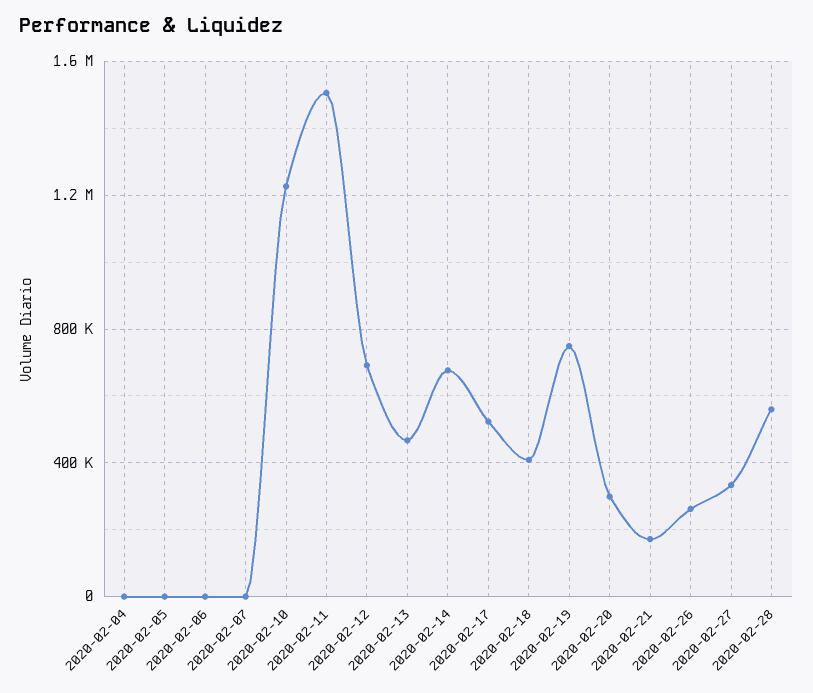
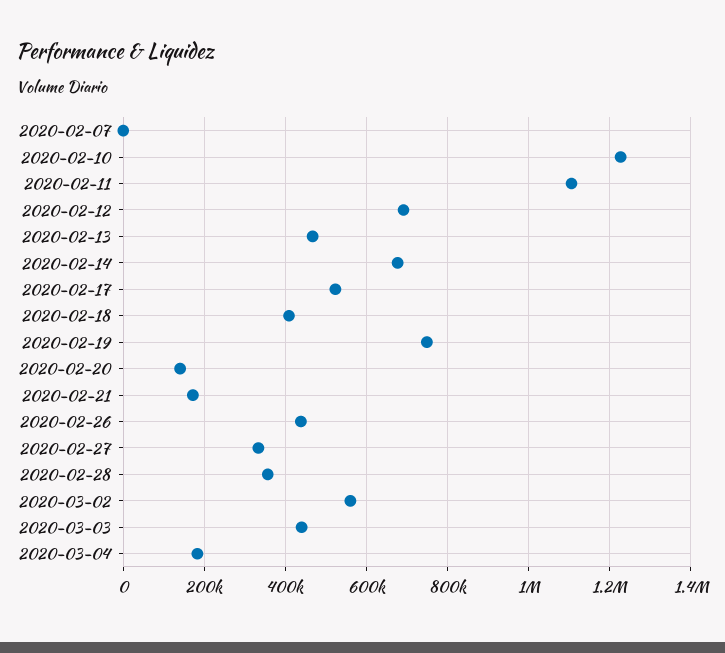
2020-02-04: 0 -> none
2020-02-05: 0 -> none
2020-02-06: 0 -> none
2020-02-11: 1500000 -> 1100000
2020-02-20: 300000 -> 140000
2020-02-26: 250000 -> 440000
2020-02-28: 550000 -> 360000
2020-03-02: none -> 560000
2020-03-03: none -> 440000
2020-03-04: none -> 180000

